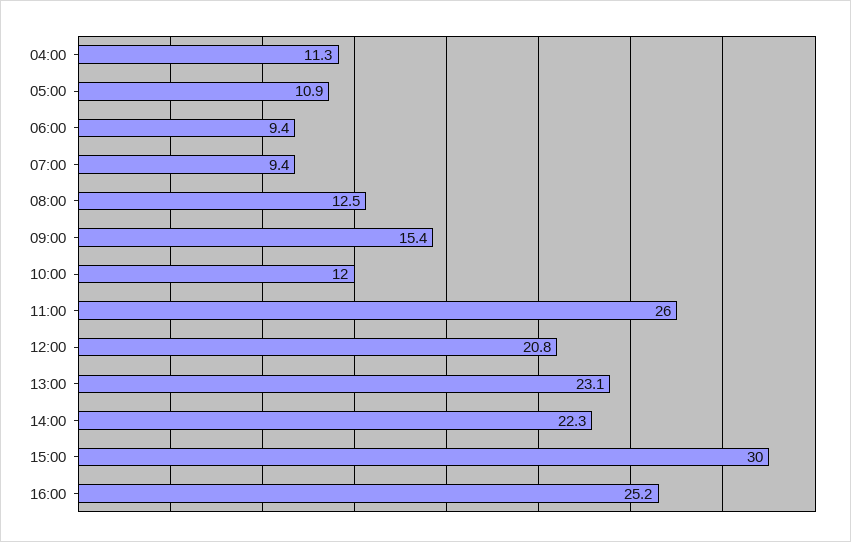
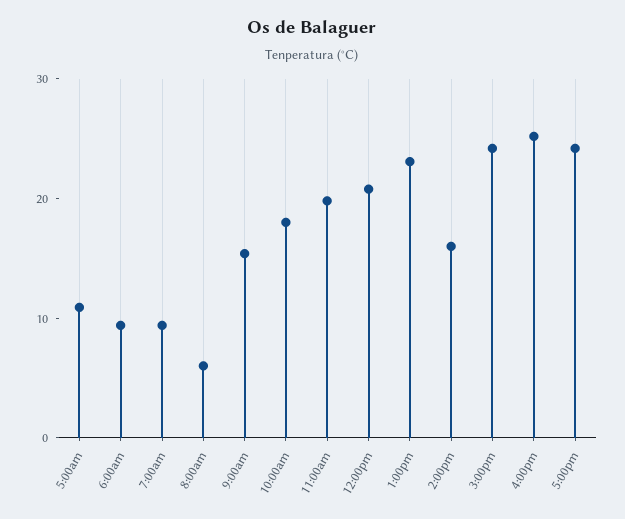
04:00: 11.3 -> none
08:00: 12.5 -> 6
10:00: 12 -> 18
11:00: 26 -> 20
14:00: 22.3 -> 16
15:00: 30 -> 24
5:00pm: none -> 24

